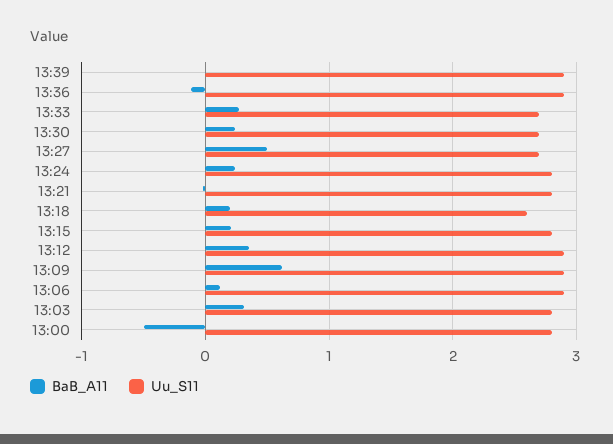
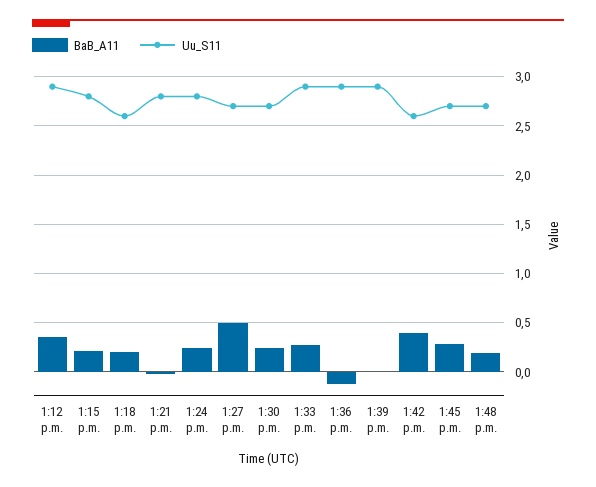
Uu_S11, 13:33: 2.7 -> 2.9
BaB_A11, 13:09: 0.6 -> none
Uu_S11, 13:09: 2.9 -> none
BaB_A11, 13:06: 0.1 -> none
Uu_S11, 13:06: 2.9 -> none
BaB_A11, 13:03: 0.3 -> none
Uu_S11, 13:03: 2.8 -> none
BaB_A11, 13:00: -0.5 -> none
Uu_S11, 13:00: 2.8 -> none
BaB_A11, 1:42 p.m.: none -> 0.4
Uu_S11, 1:42 p.m.: none -> 2.6
BaB_A11, 1:45 p.m.: none -> 0.3
Uu_S11, 1:45 p.m.: none -> 2.7
BaB_A11, 1:48 p.m.: none -> 0.2
Uu_S11, 1:48 p.m.: none -> 2.7

